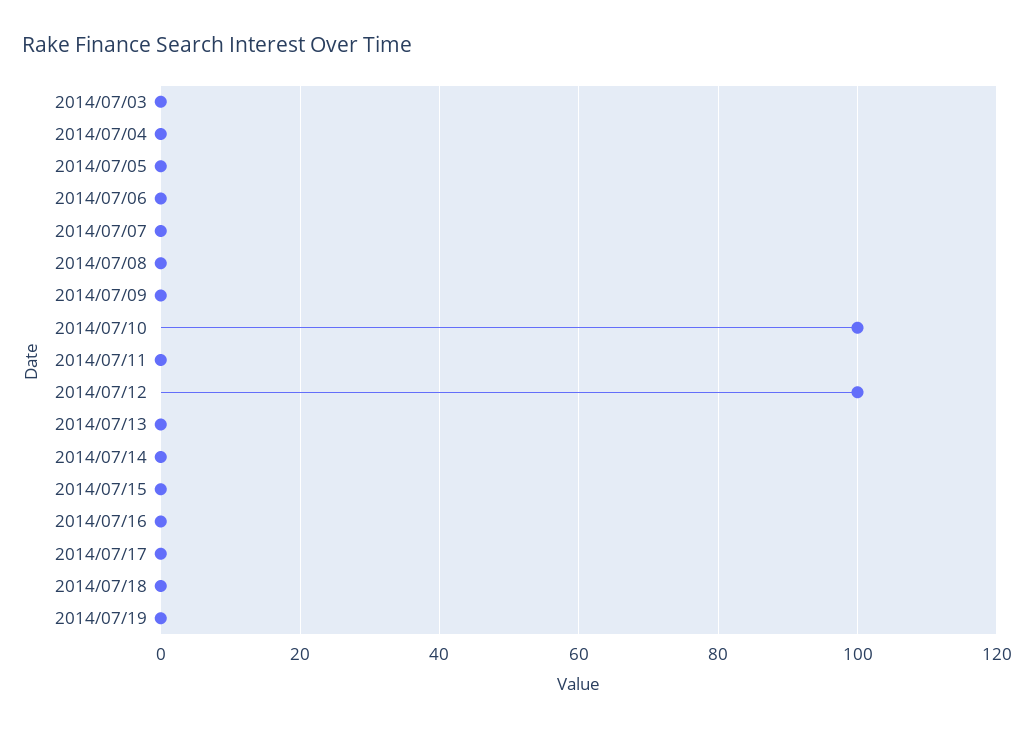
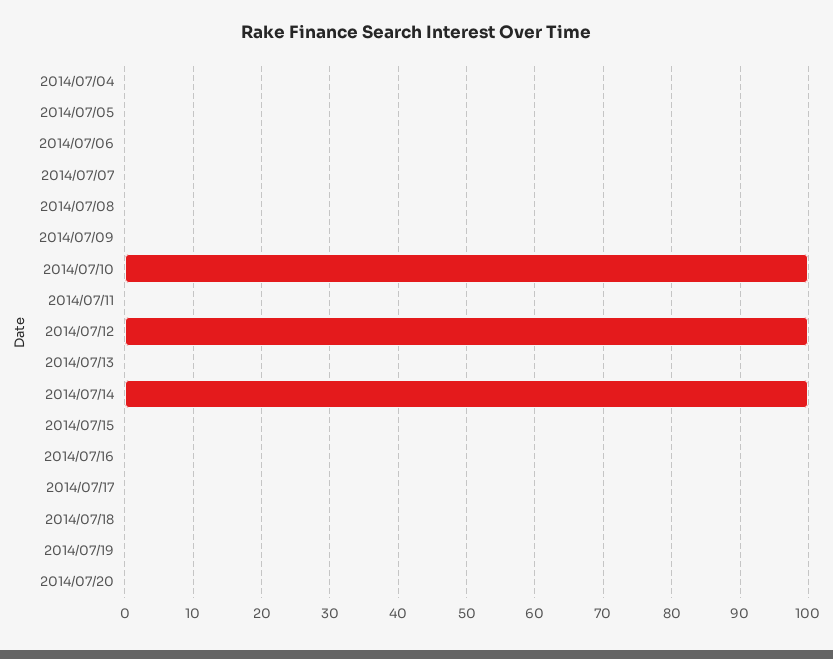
2014/07/03: 0 -> none
2014/07/14: 0 -> 100
2014/07/20: none -> 0

